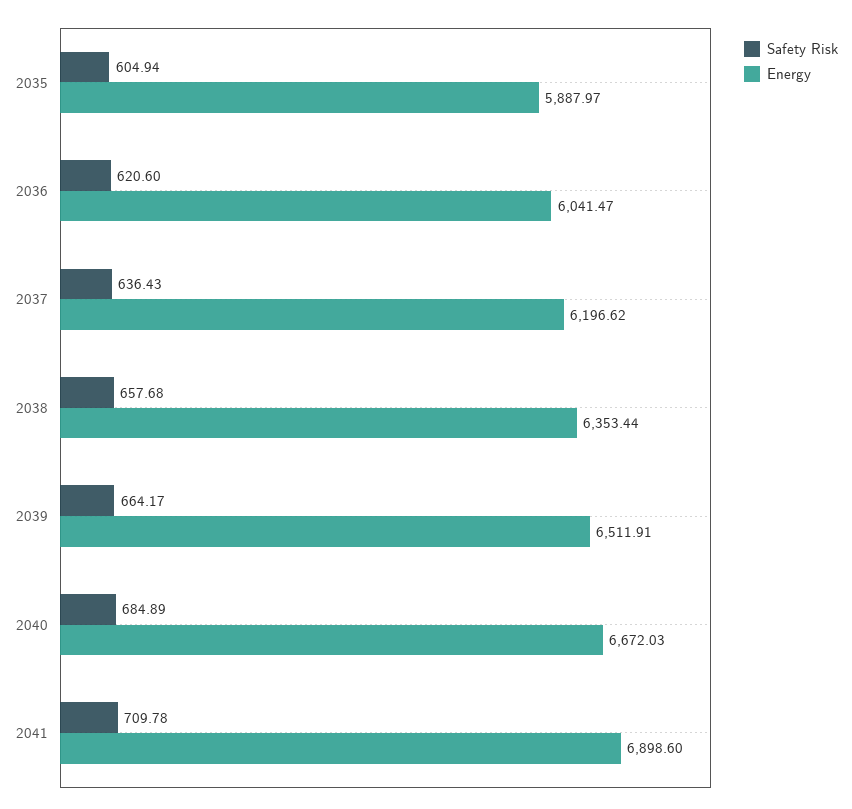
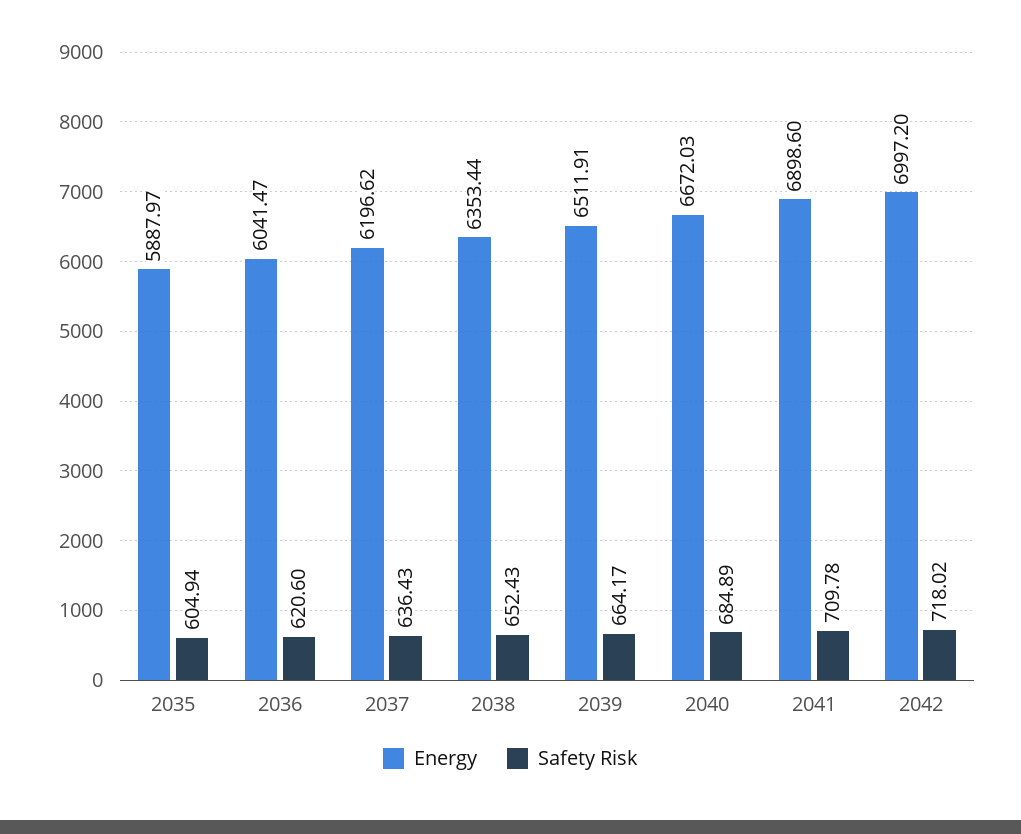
Safety Risk, 2038: 657.68 -> 652.43
Energy, 2042: none -> 6997.2
Safety Risk, 2042: none -> 718.02

